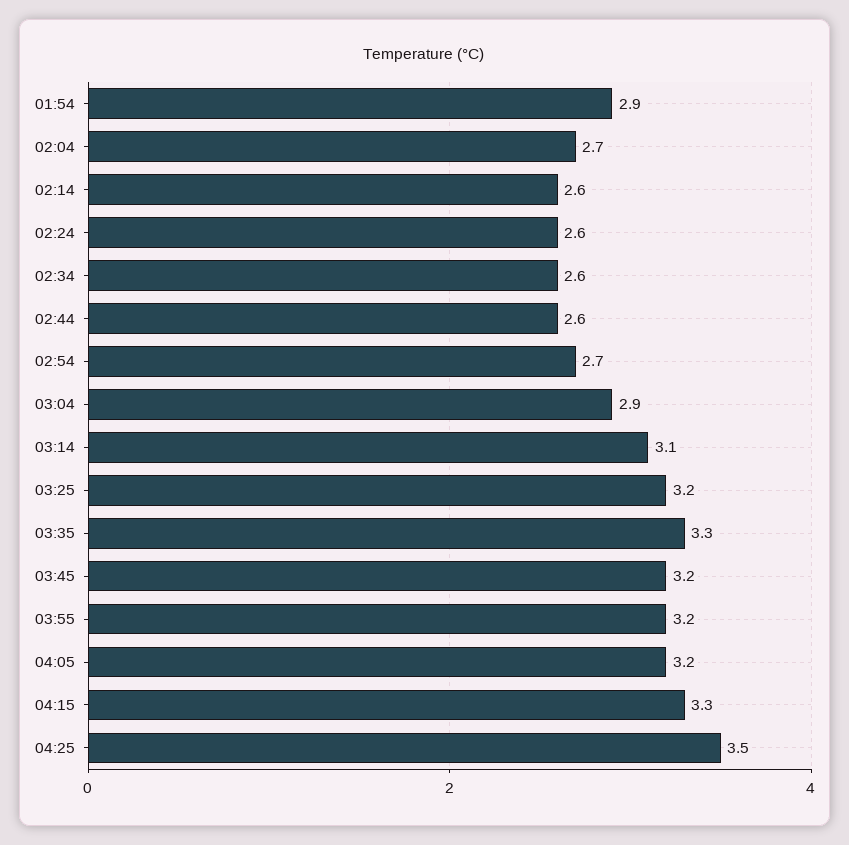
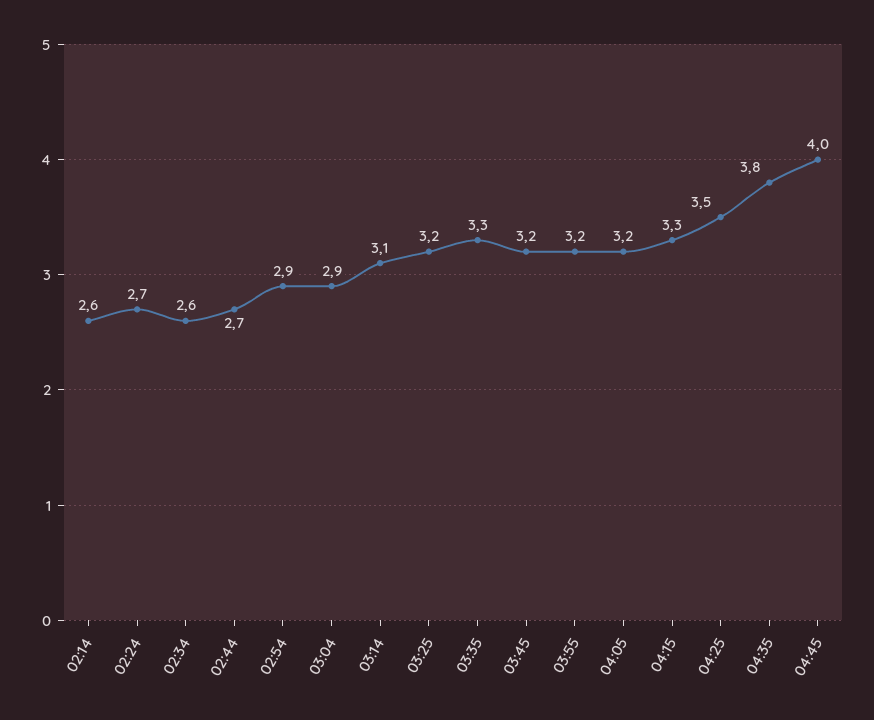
01:54: 2.9 -> none
02:04: 2.7 -> none
02:24: 2.6 -> 2.7
02:44: 2.6 -> 2.7
02:54: 2.7 -> 2.9
04:35: none -> 3.8
04:45: none -> 4

